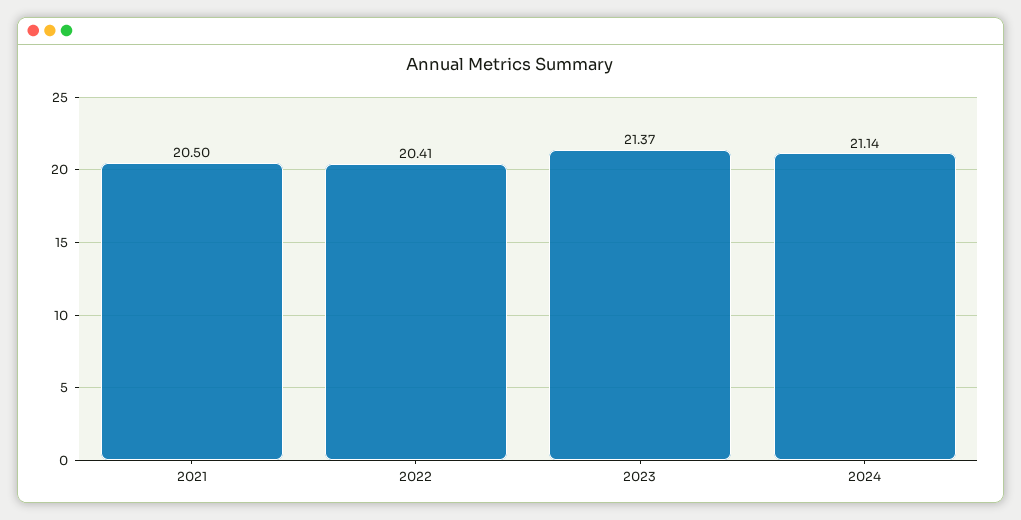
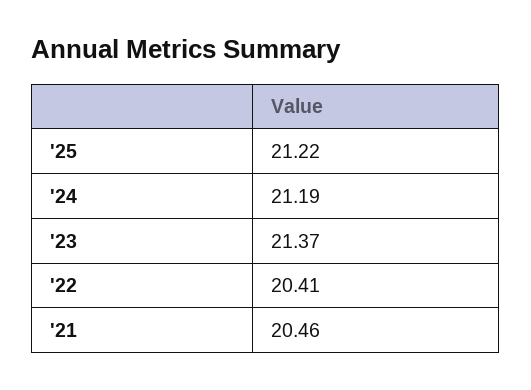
2021: 20.5 -> 20.46
2024: 21.14 -> 21.19
'25: none -> 21.22

